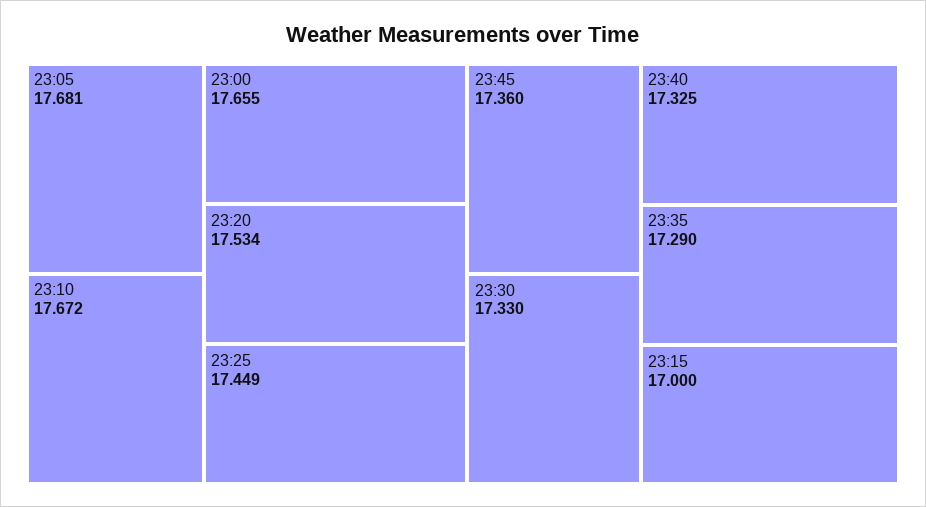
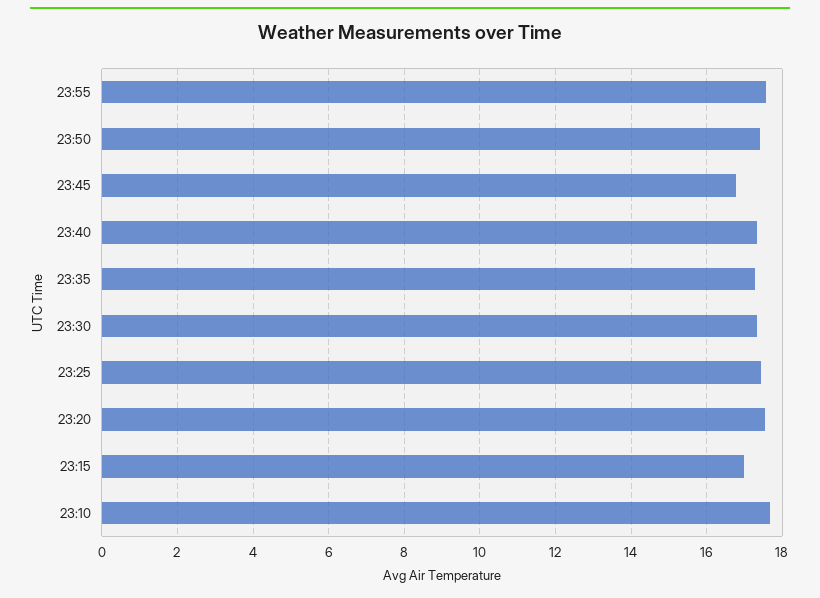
23:05: 17.681 -> none
23:00: 17.655 -> none
23:45: 17.36 -> 16.8
23:55: none -> 17.6
23:50: none -> 17.4

